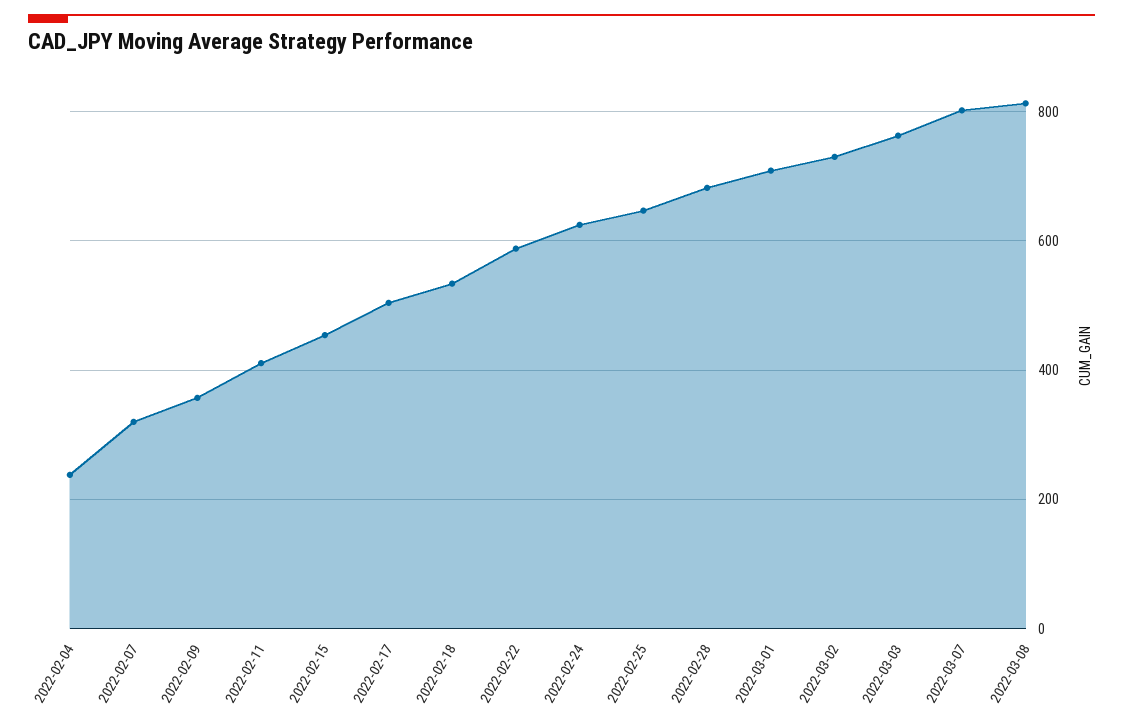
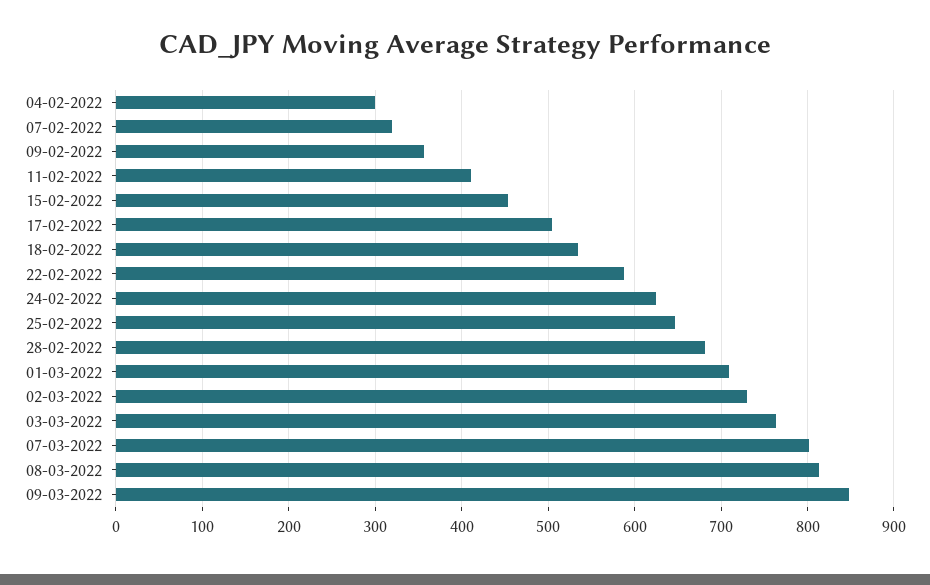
2022-02-04: 240 -> 300
09-03-2022: none -> 850

